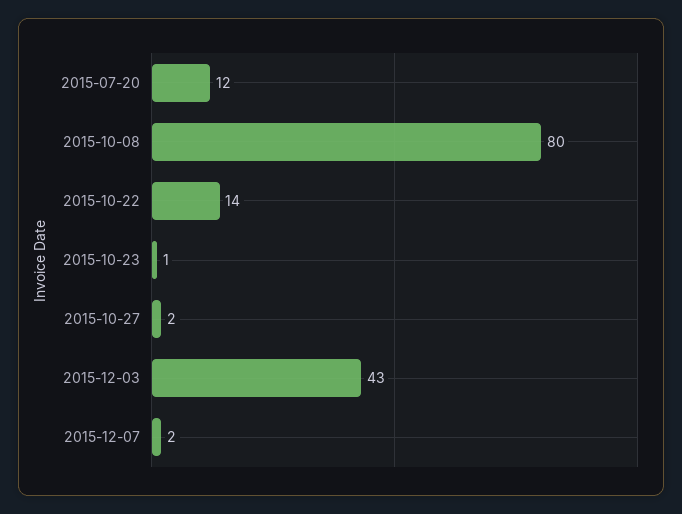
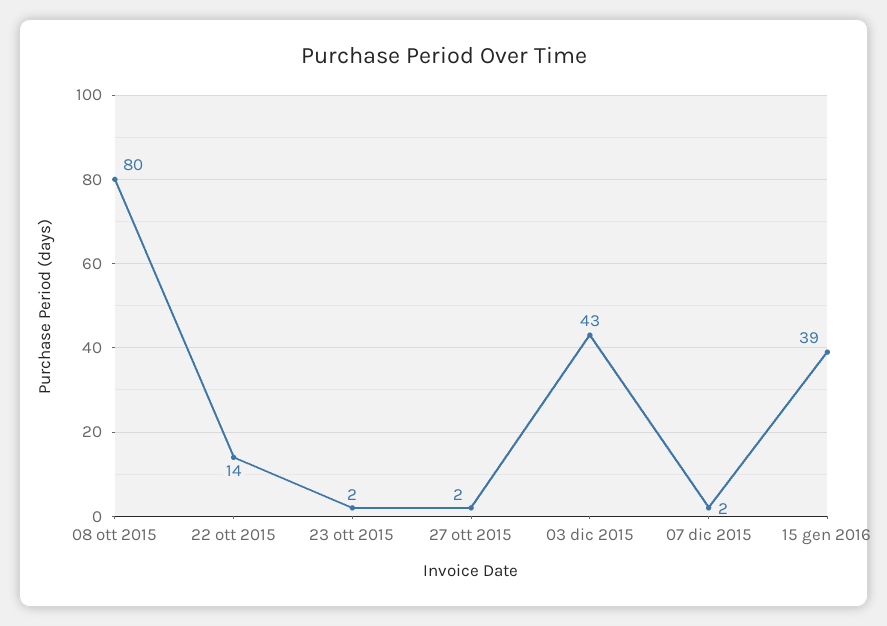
2015-07-20: 12 -> none
2015-10-23: 1 -> 2
15 gen 2016: none -> 39

